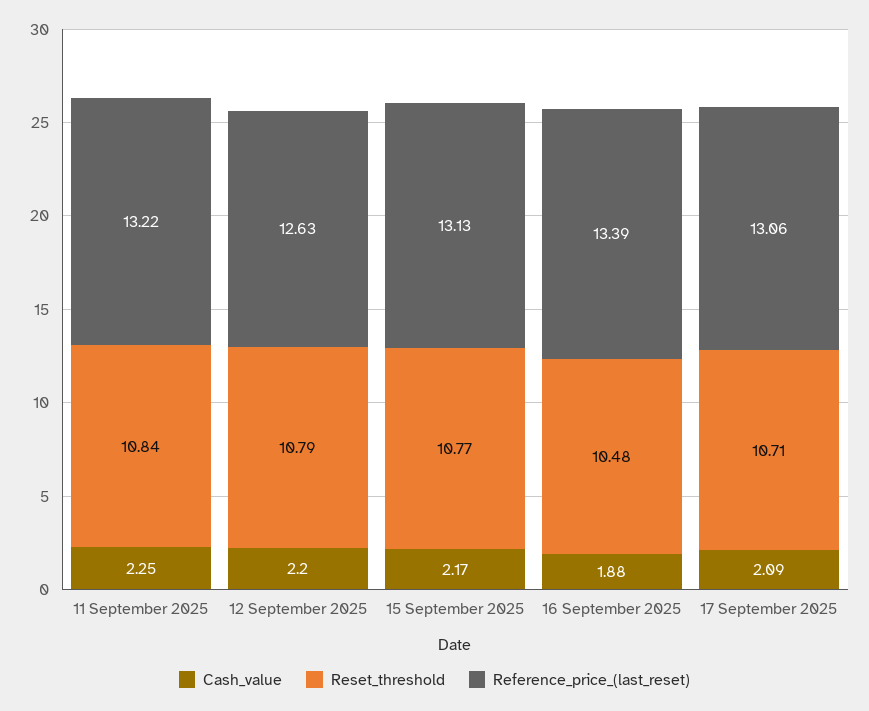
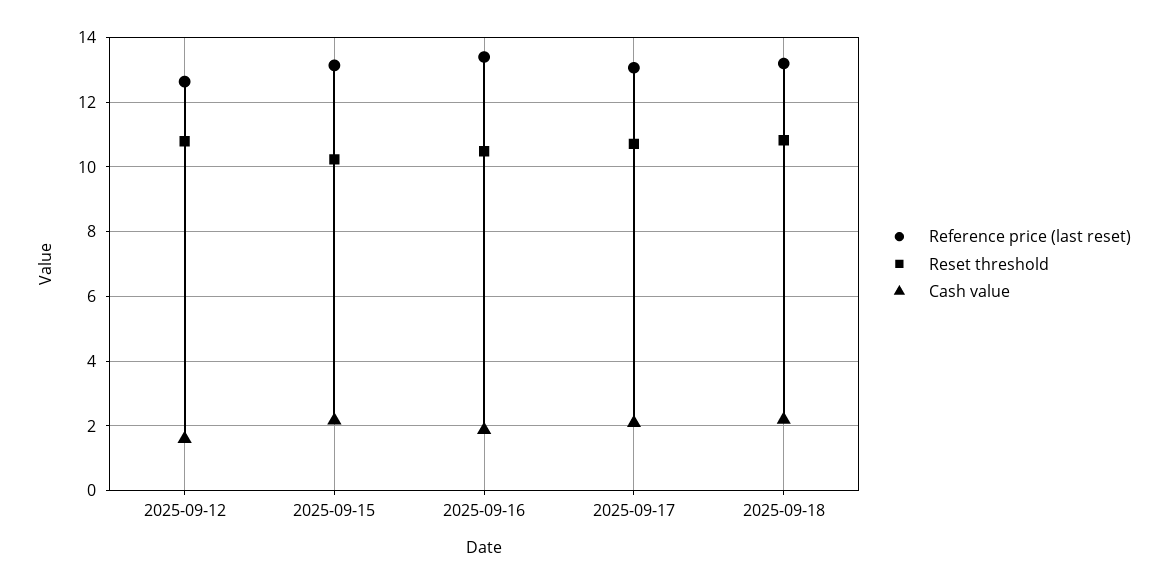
Cash_value, 11 September 2025: 2.25 -> none
Reset_threshold, 11 September 2025: 10.84 -> none
Reference_price_(last_reset), 11 September 2025: 13.22 -> none
Cash_value, 12 September 2025: 2.2 -> 1.6
Reset_threshold, 15 September 2025: 10.77 -> 10.2
Reference_price_(last_reset), 2025-09-18: none -> 13.2
Reset_threshold, 2025-09-18: none -> 10.8
Cash_value, 2025-09-18: none -> 2.2

